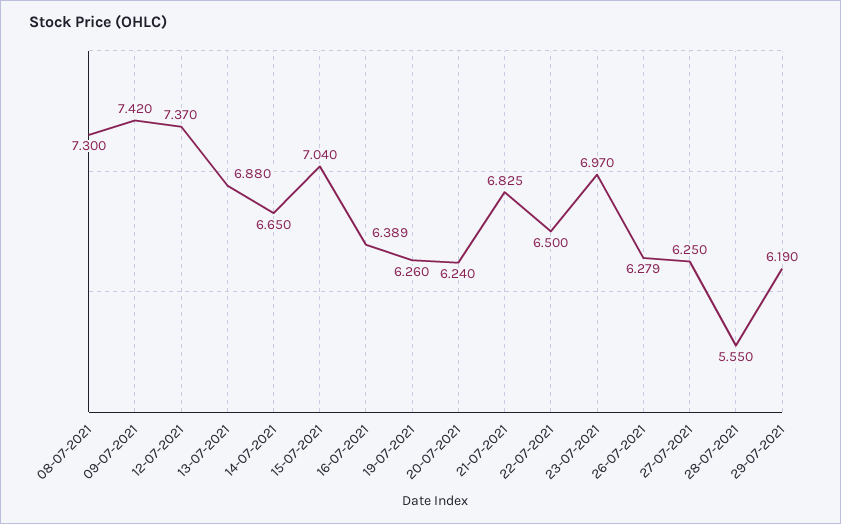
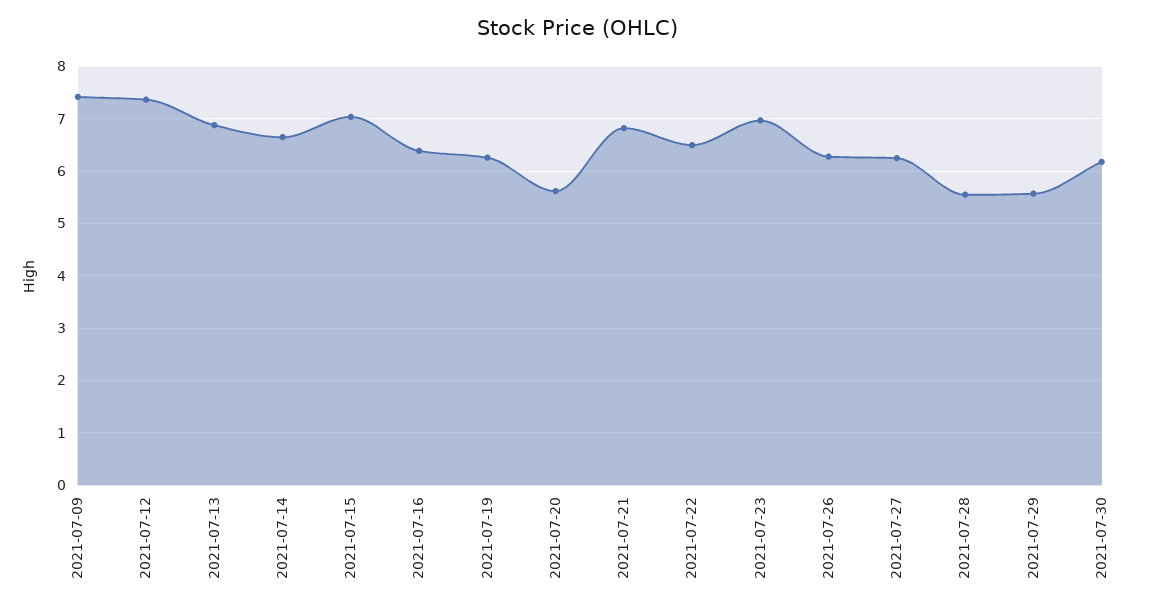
08-07-2021: 7.3 -> none
20-07-2021: 6.24 -> 5.6
29-07-2021: 6.19 -> 5.6
2021-07-30: none -> 6.2

